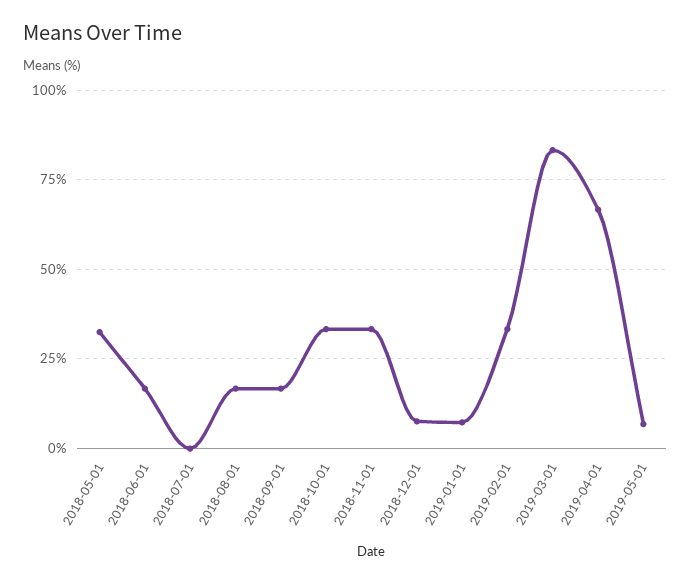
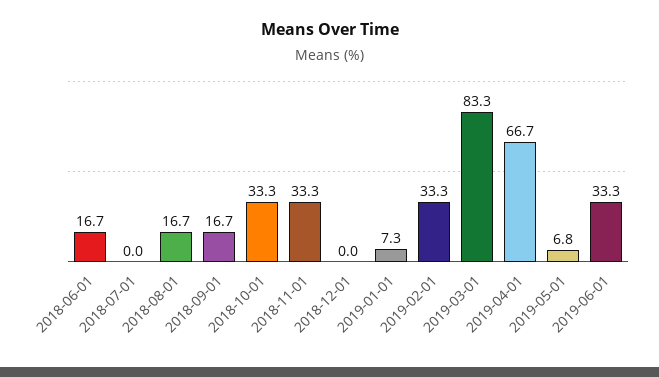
2018-05-01: 32.5 -> none
2018-12-01: 7.5 -> 0
2019-06-01: none -> 33.3

